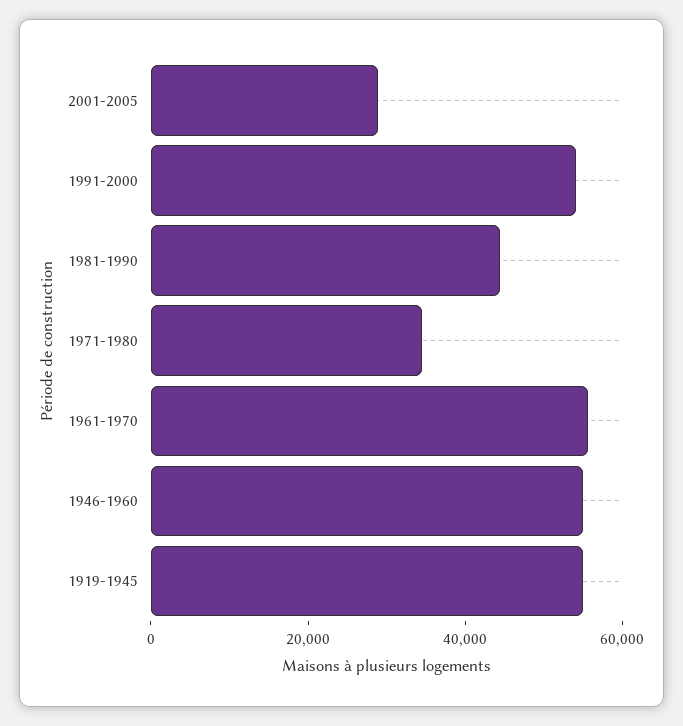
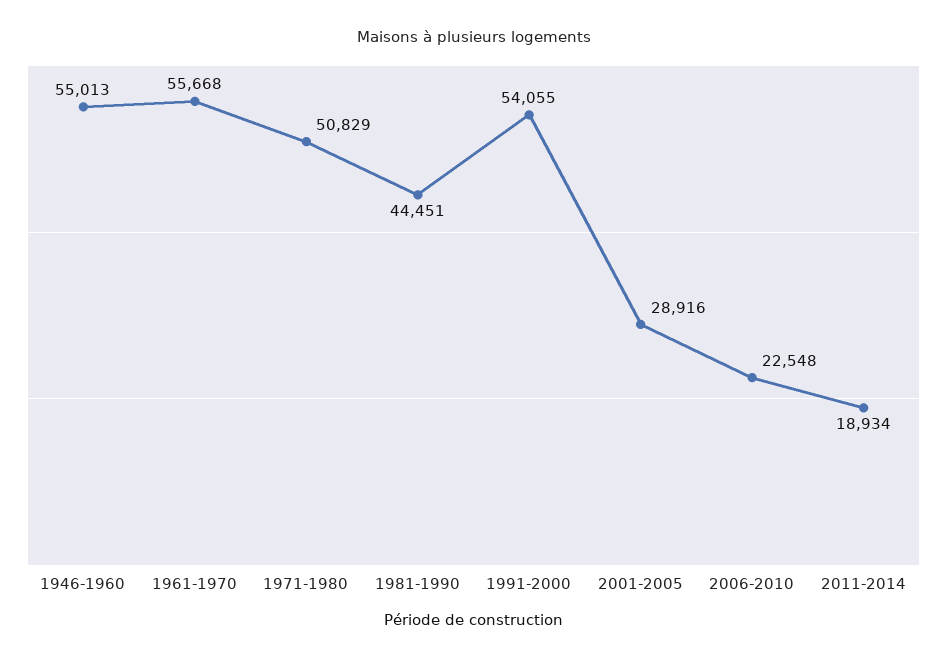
1971-1980: 35000 -> 50829
1919-1945: 55000 -> none
2006-2010: none -> 22548
2011-2014: none -> 18934

